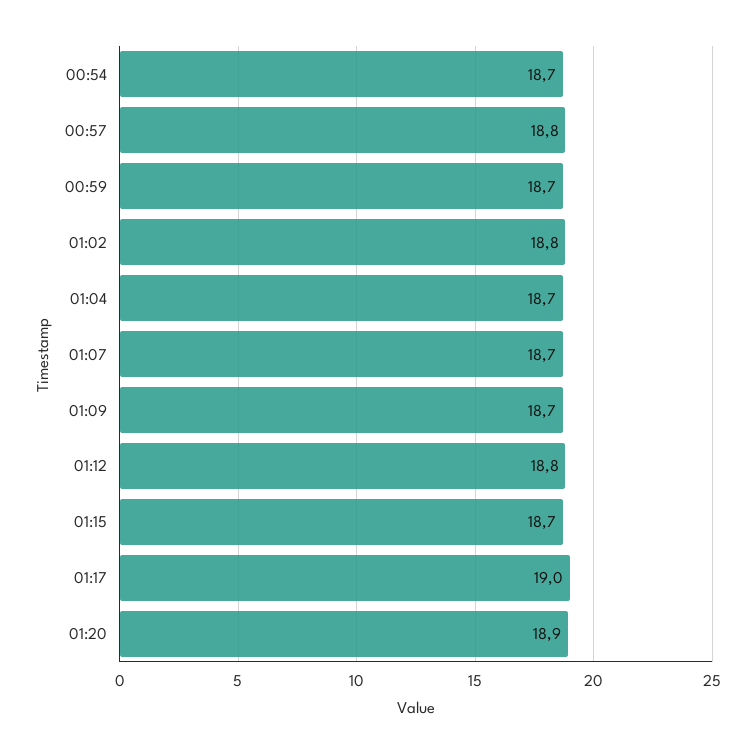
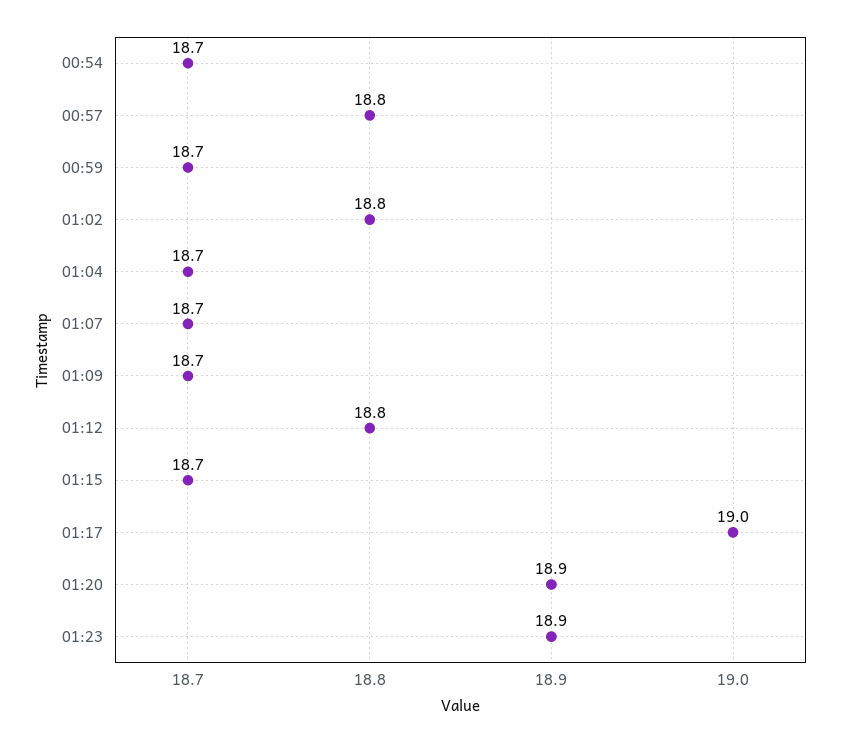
01:23: none -> 18.9

